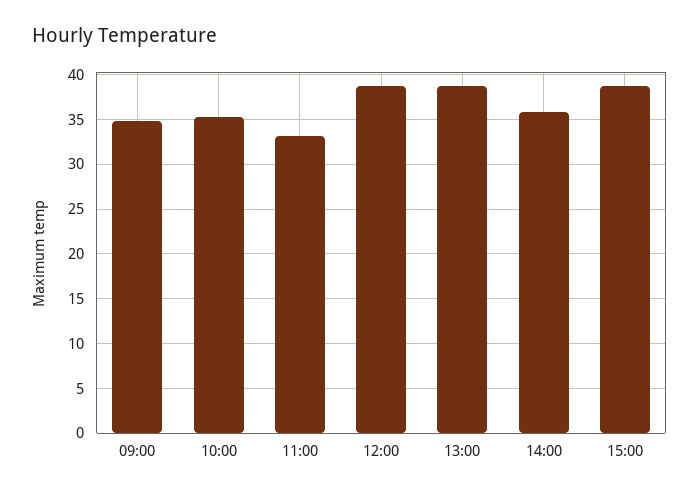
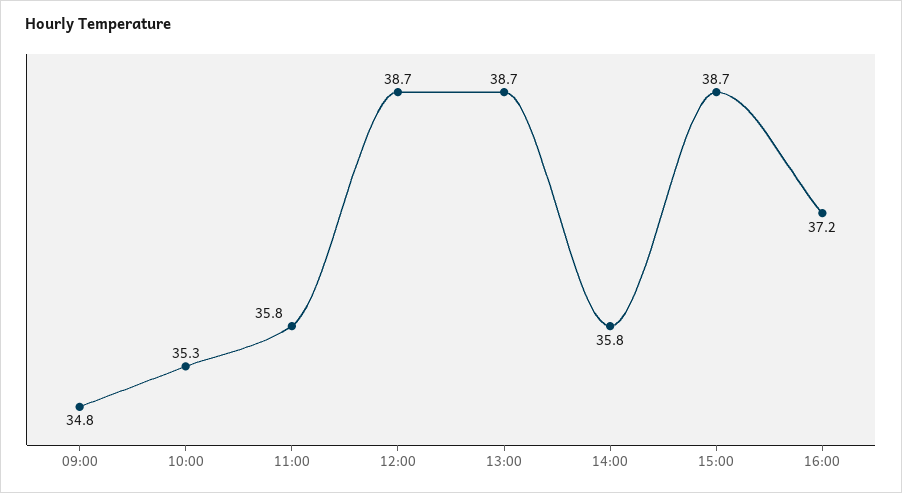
11:00: 33 -> 35.8
16:00: none -> 37.2

